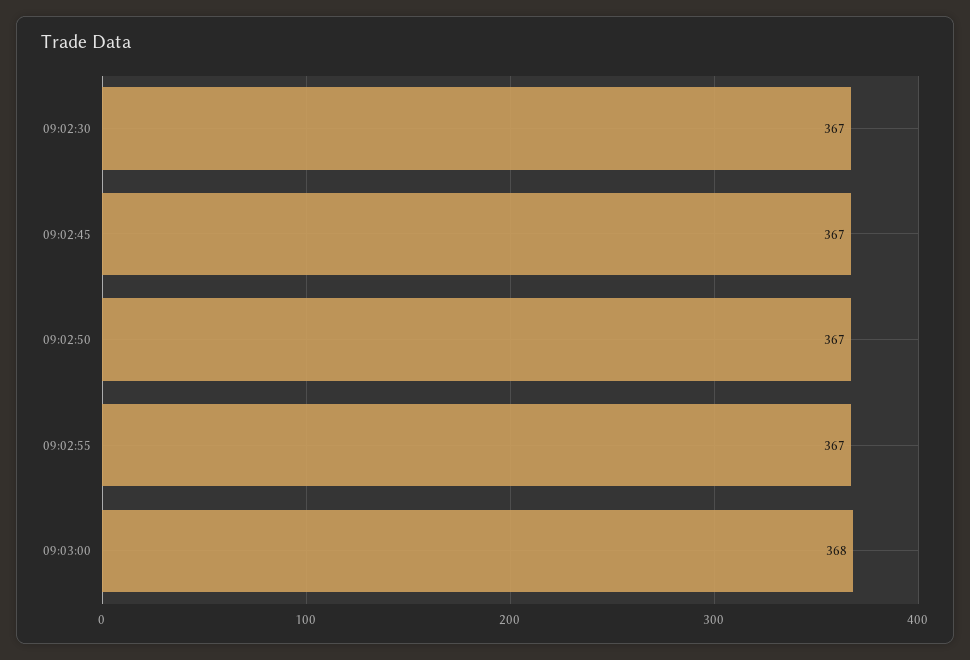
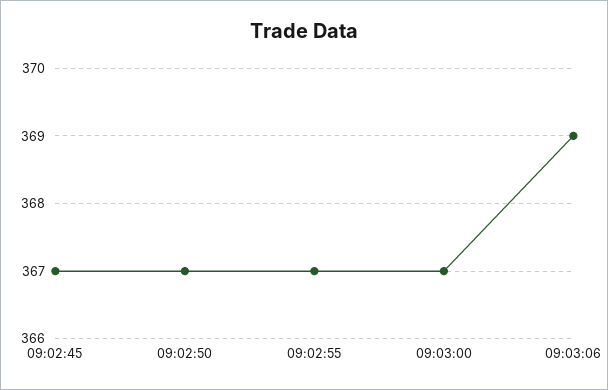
09:02:30: 367 -> none
09:03:00: 368 -> 367
09:03:06: none -> 369

